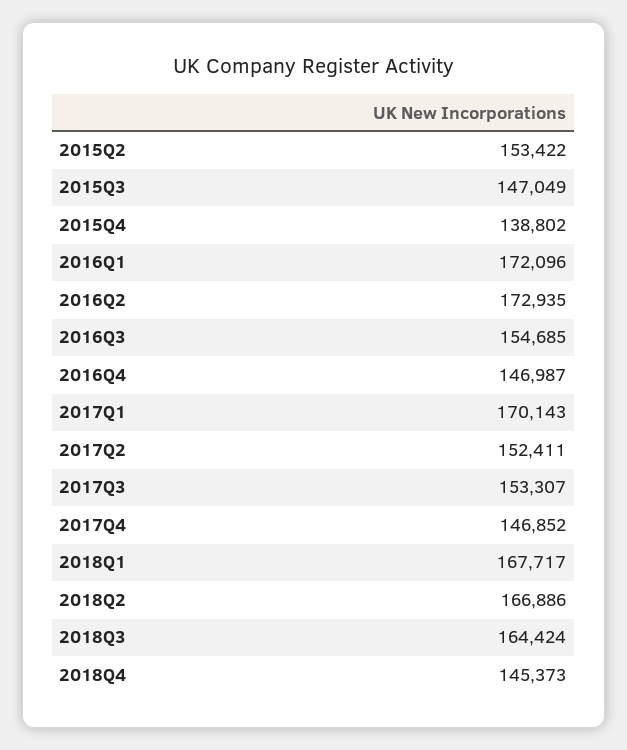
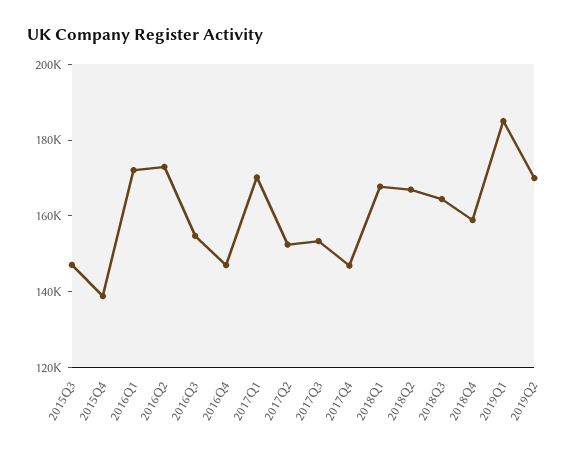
2015Q2: 153422 -> none
2018Q4: 145373 -> 160000
2019Q1: none -> 185000
2019Q2: none -> 170000

